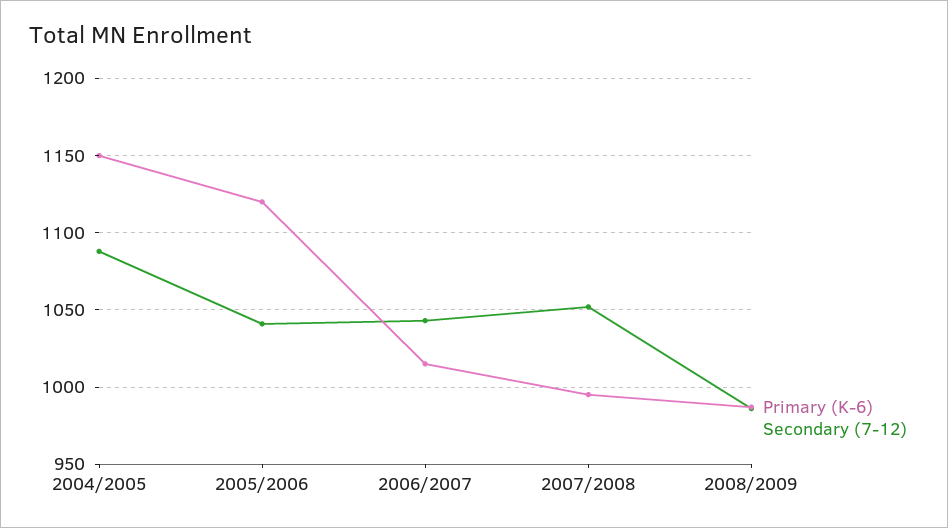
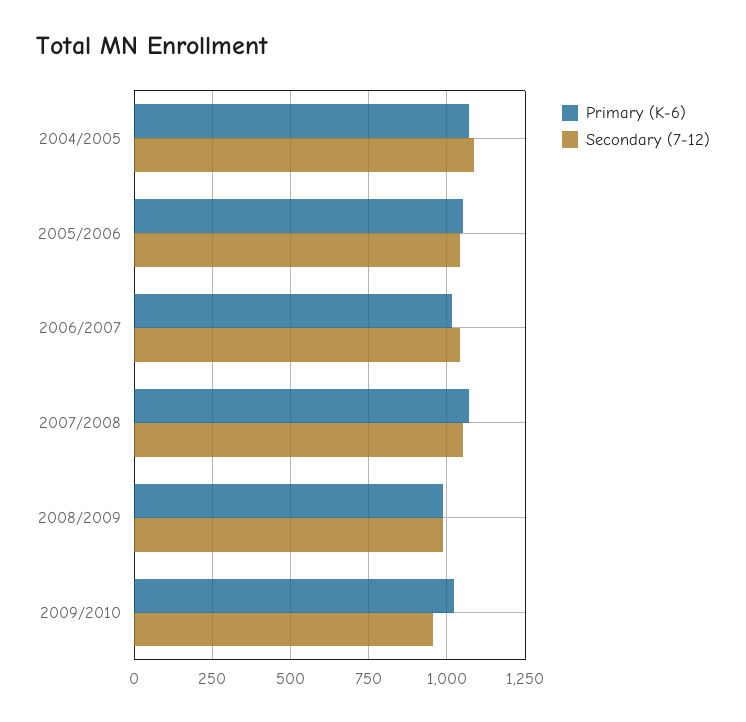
Primary (K-6), 2004/2005: 1150 -> 1075
Primary (K-6), 2005/2006: 1120 -> 1050
Primary (K-6), 2007/2008: 995 -> 1075
Primary (K-6), 2009/2010: none -> 1025
Secondary (7-12), 2009/2010: none -> 950

